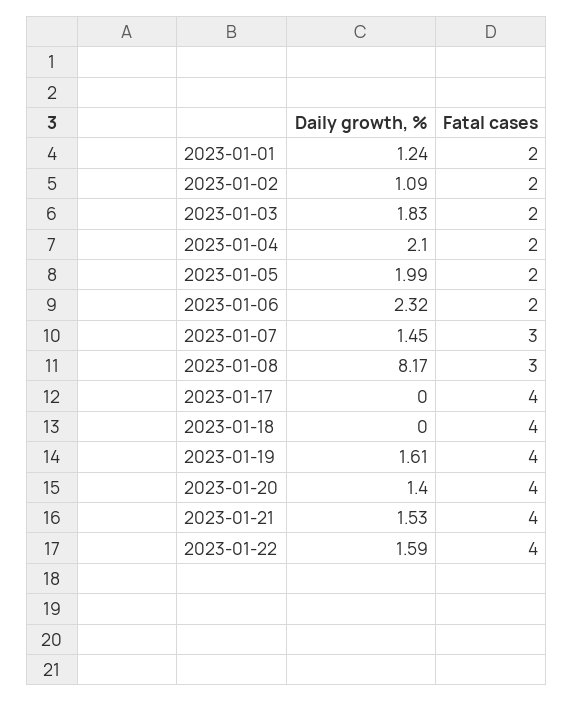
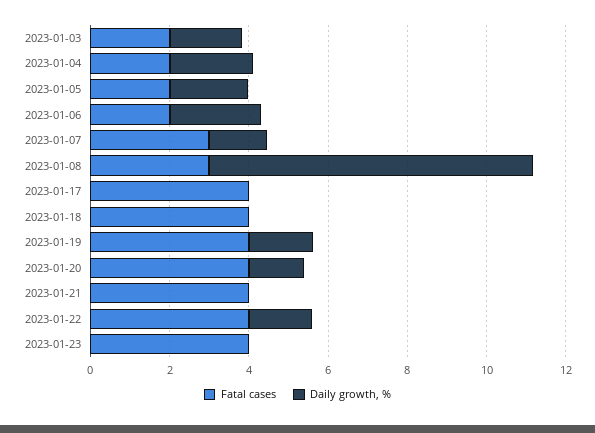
Daily growth, %, 2023-01-01: 1.24 -> none
Fatal cases, 2023-01-01: 2 -> none
Daily growth, %, 2023-01-02: 1.09 -> none
Fatal cases, 2023-01-02: 2 -> none
Daily growth, %, 2023-01-21: 1.53 -> 0
Fatal cases, 2023-01-23: none -> 4
Daily growth, %, 2023-01-23: none -> 0

